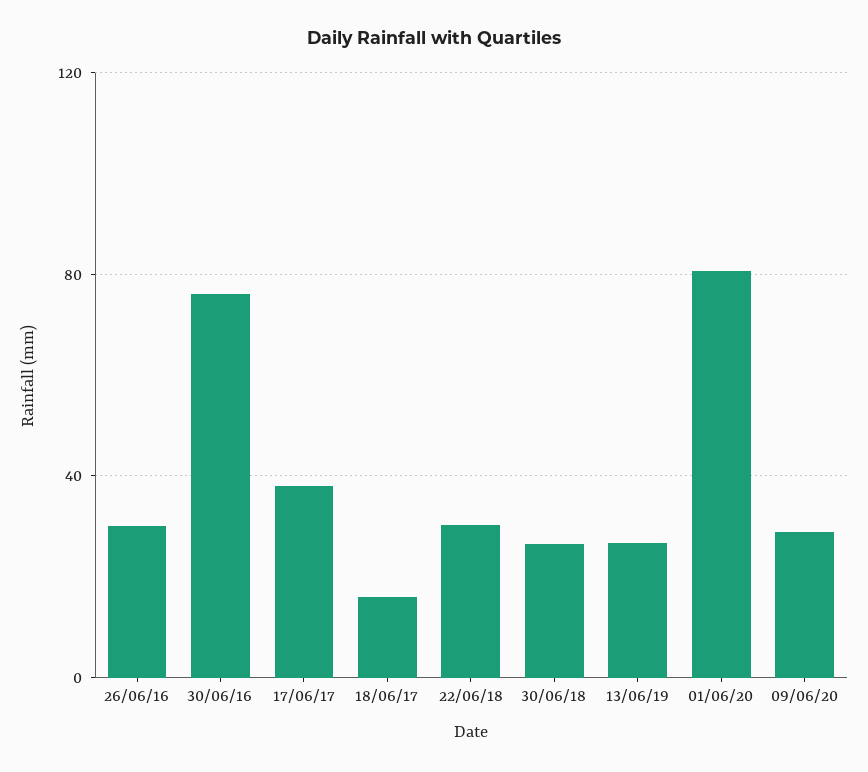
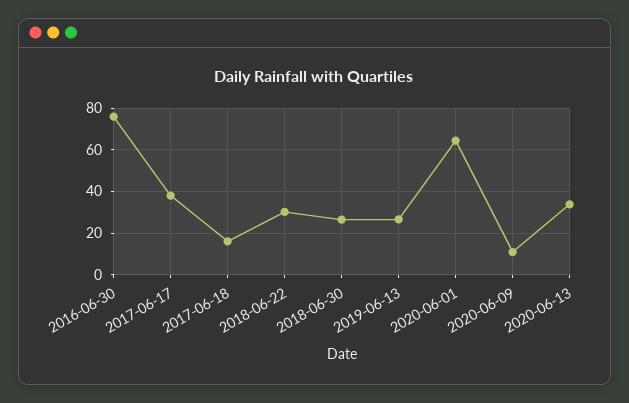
26/06/16: 30 -> none
01/06/20: 80 -> 65
09/06/20: 30 -> 10
2020-06-13: none -> 35

